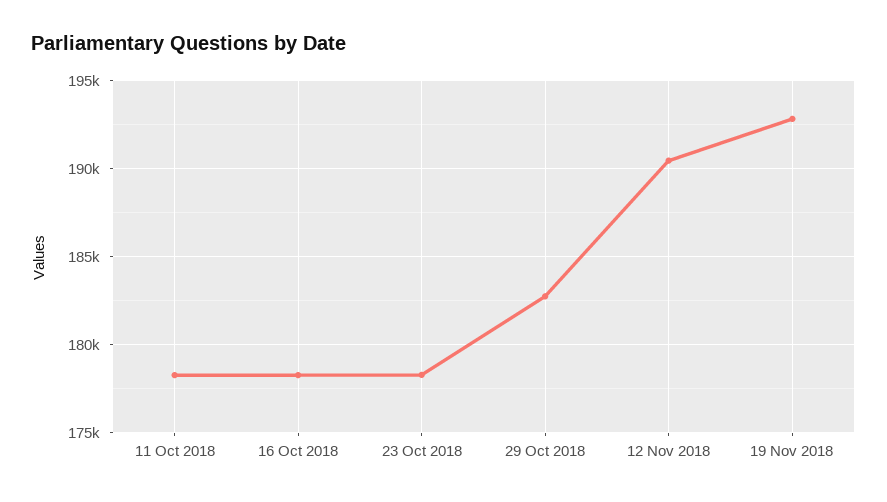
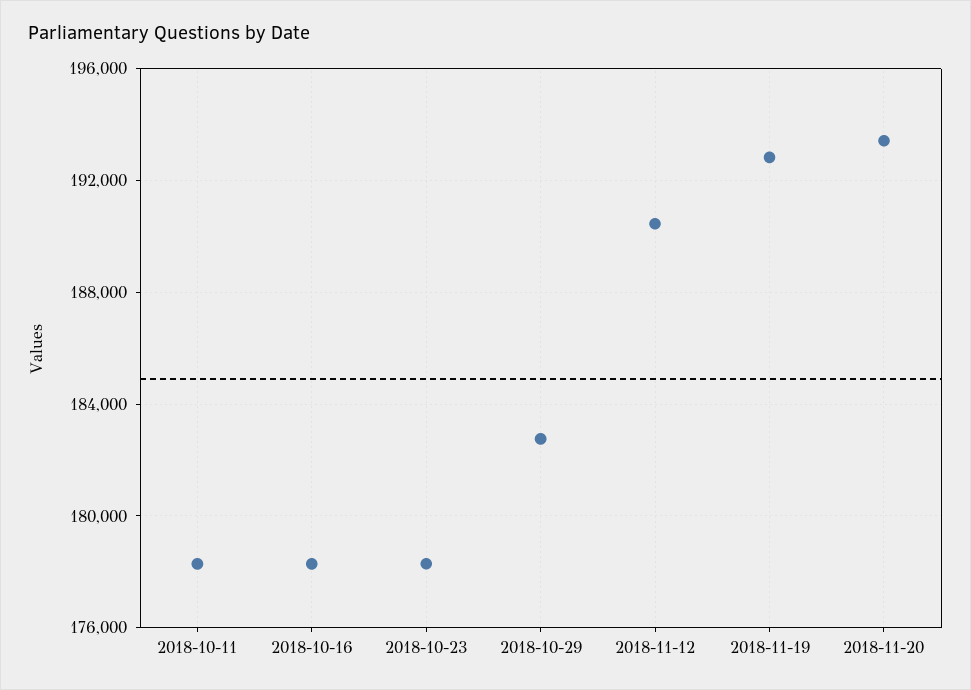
2018-11-20: none -> 193500

